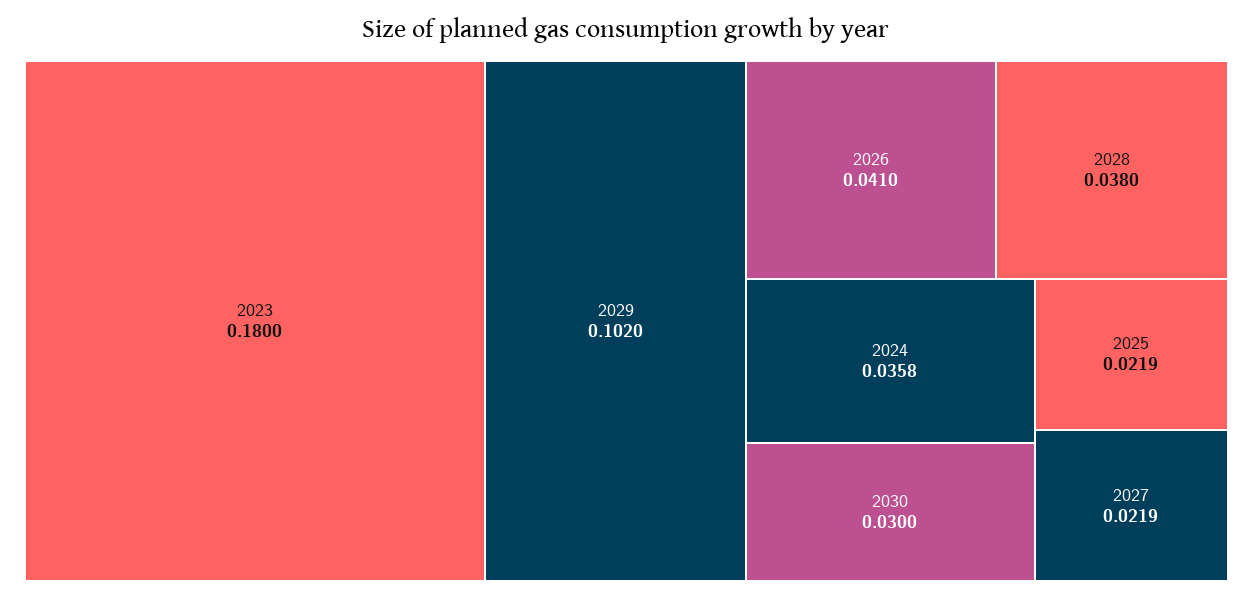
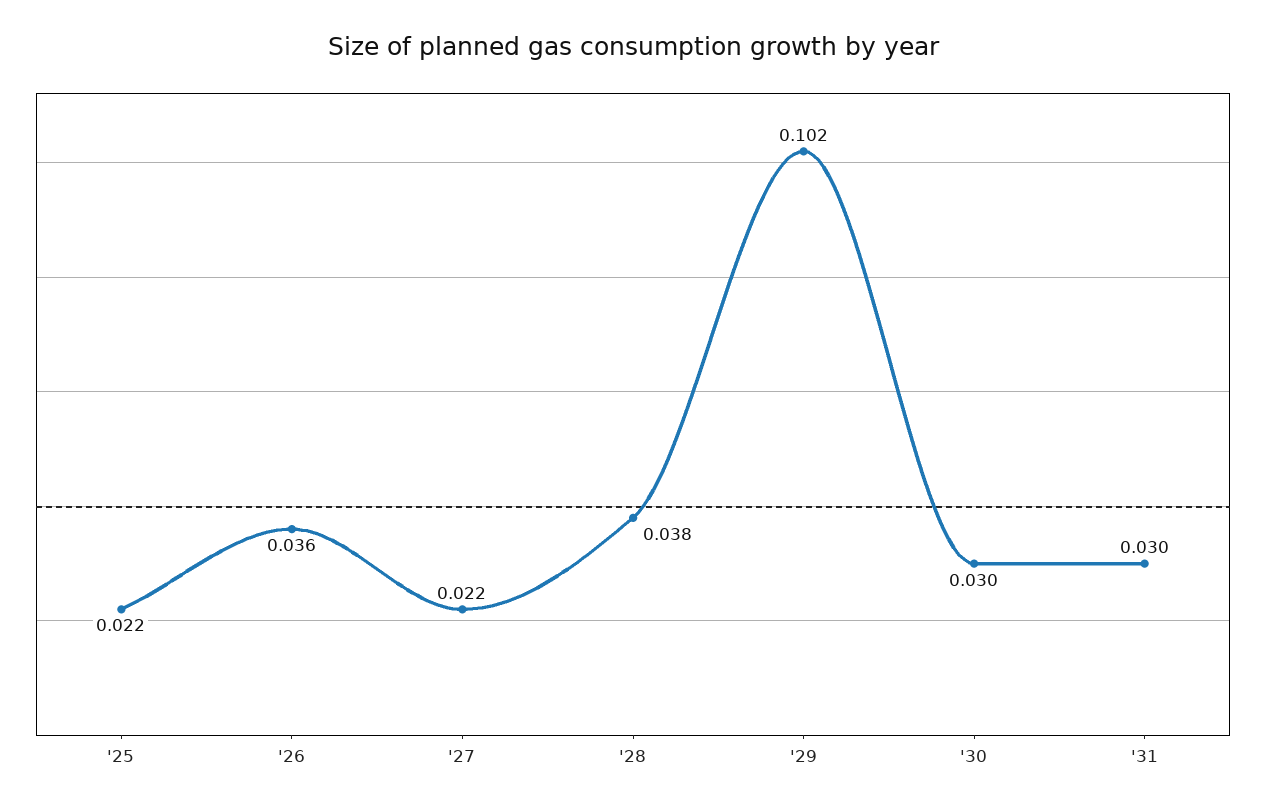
2023: 0.18 -> none
2026: 0.041 -> 0.036
2024: 0.0358 -> none
'31: none -> 0.03

